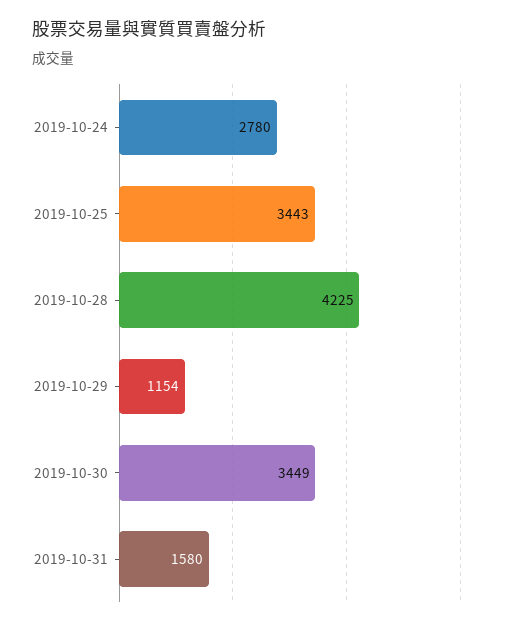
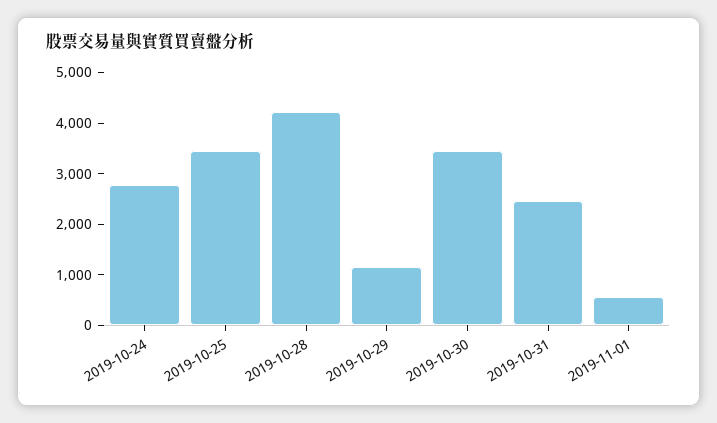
2019-10-31: 1580 -> 2400
2019-11-01: none -> 600

